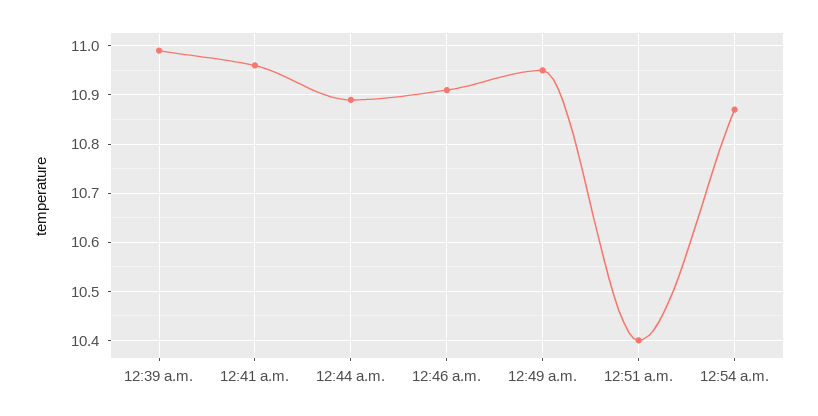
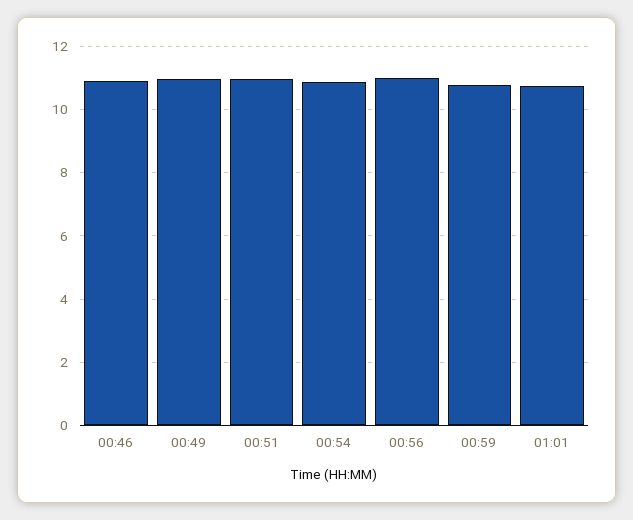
12:39 a.m.: 11 -> none
12:41 a.m.: 10.95 -> none
12:44 a.m.: 10.9 -> none
12:51 a.m.: 10.4 -> 11
00:56: none -> 11
00:59: none -> 10.8
01:01: none -> 10.8

